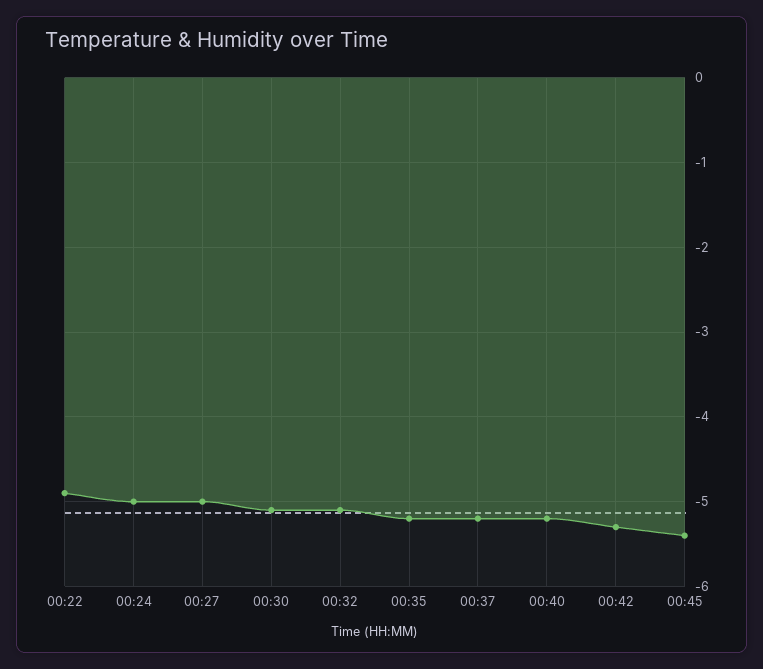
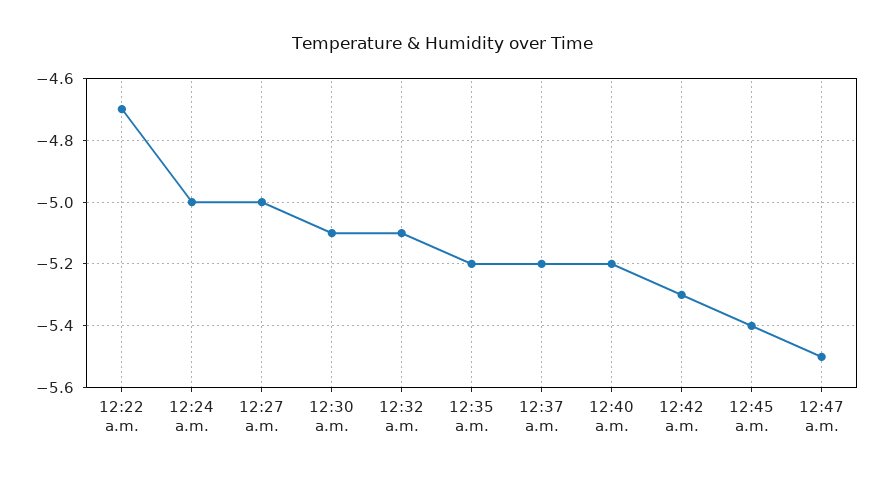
00:22: -4.9 -> -4.7
12:47 a.m.: none -> -5.5

